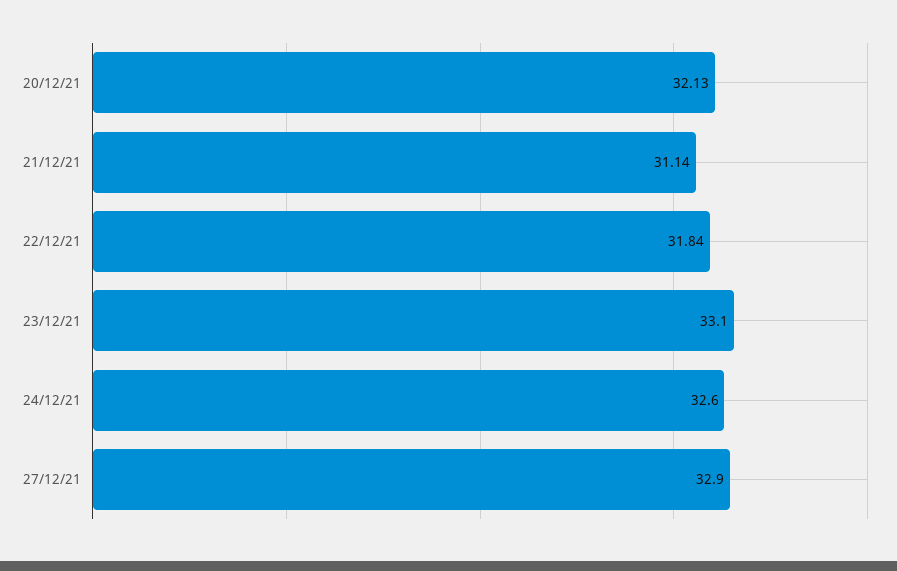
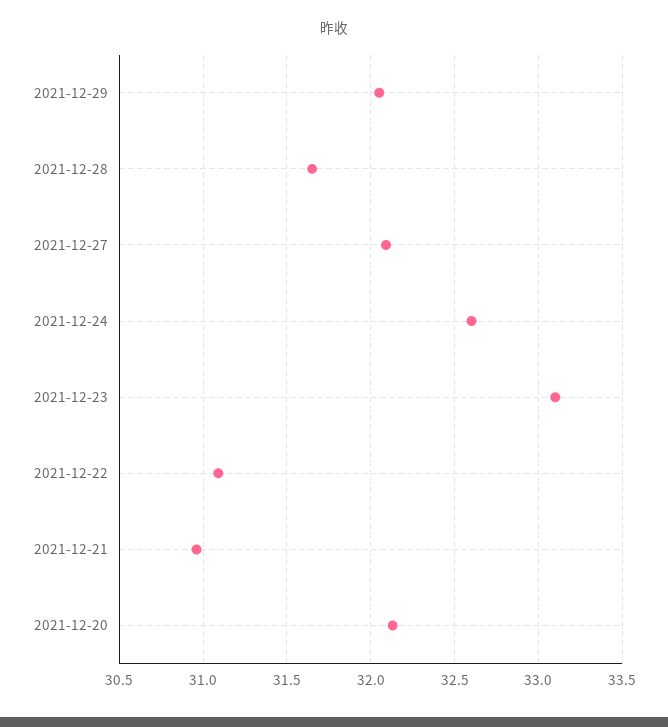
21/12/21: 31.14 -> 30.95
22/12/21: 31.84 -> 31.1
27/12/21: 32.9 -> 32.1
2021-12-29: none -> 32.05
2021-12-28: none -> 31.65

